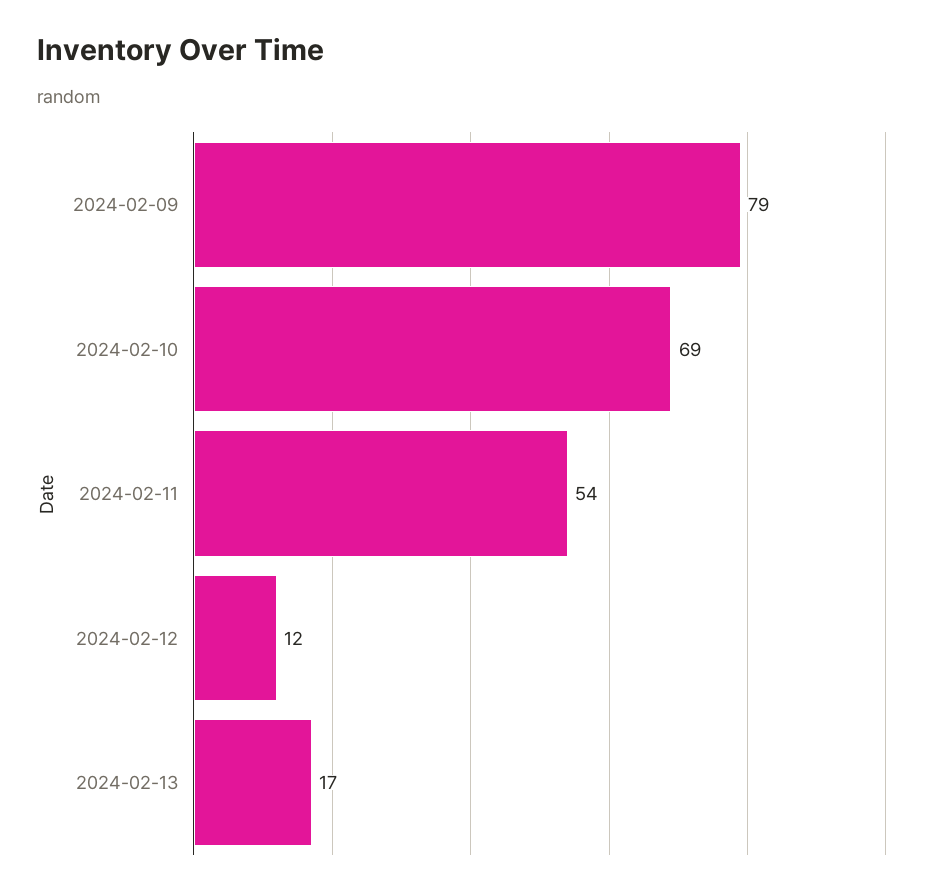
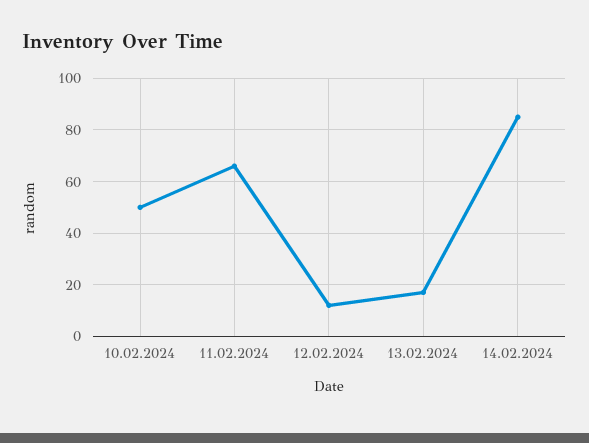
2024-02-09: 79 -> none
2024-02-10: 69 -> 50
2024-02-11: 54 -> 65
14.02.2024: none -> 85

